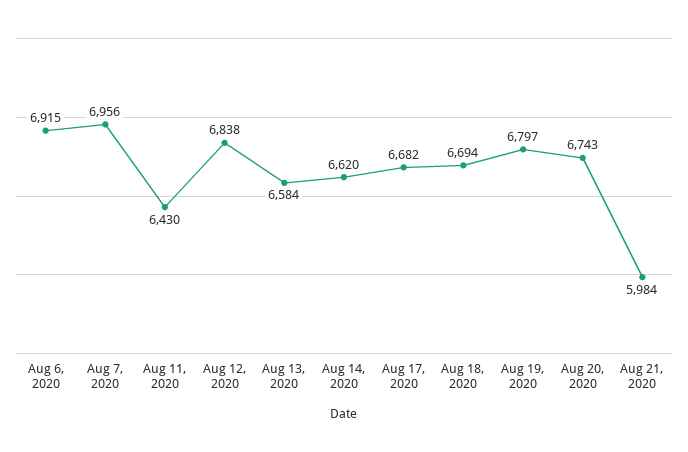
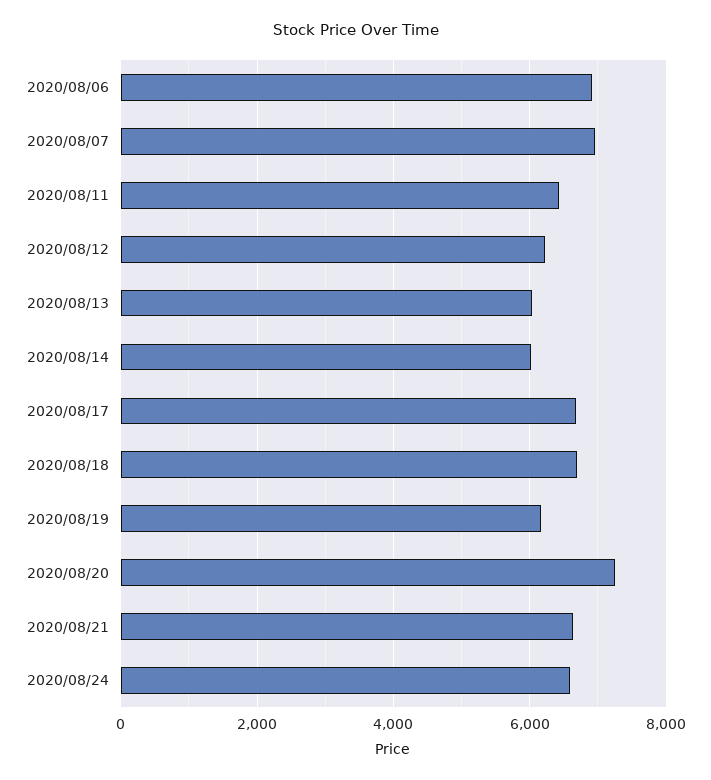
Aug 12, 2020: 6838 -> 6200
Aug 13, 2020: 6584 -> 6000
Aug 14, 2020: 6620 -> 6000
Aug 19, 2020: 6797 -> 6200
Aug 20, 2020: 6743 -> 7200
Aug 21, 2020: 5984 -> 6600
2020/08/24: none -> 6600

